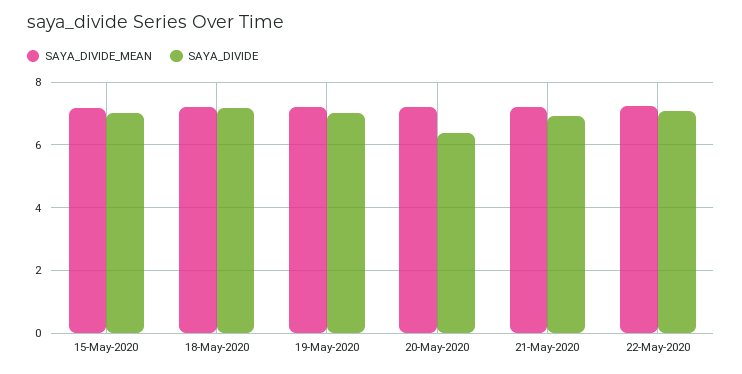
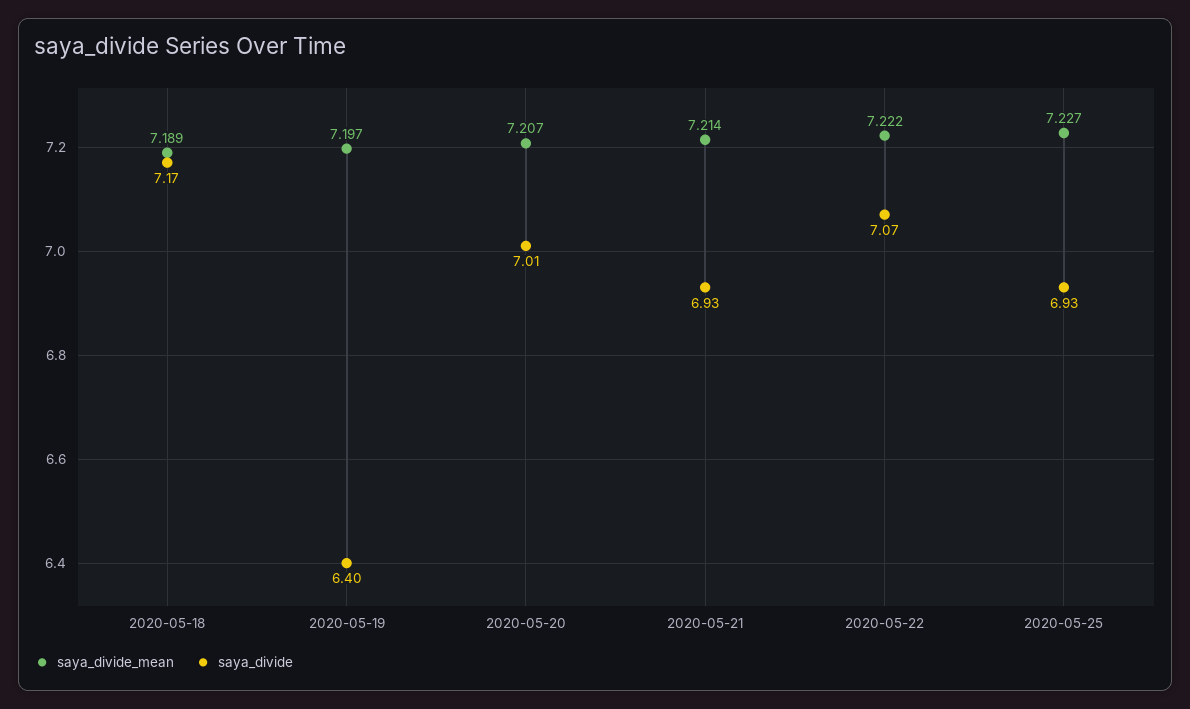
SAYA_DIVIDE_MEAN, 15-May-2020: 7.2 -> none
SAYA_DIVIDE, 15-May-2020: 7 -> none
SAYA_DIVIDE, 19-May-2020: 7 -> 6.4
SAYA_DIVIDE, 20-May-2020: 6.4 -> 7.01
SAYA_DIVIDE_MEAN, 2020-05-25: none -> 7.227
SAYA_DIVIDE, 2020-05-25: none -> 6.93

